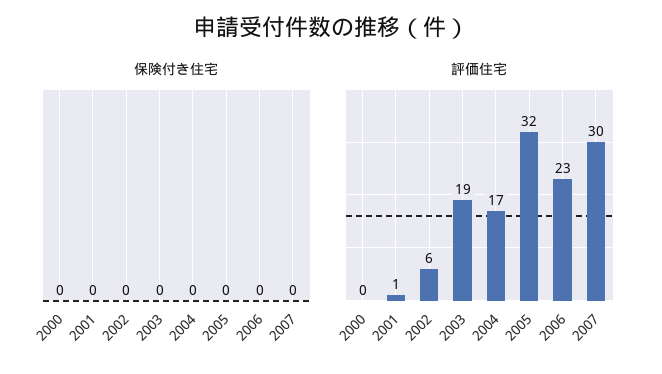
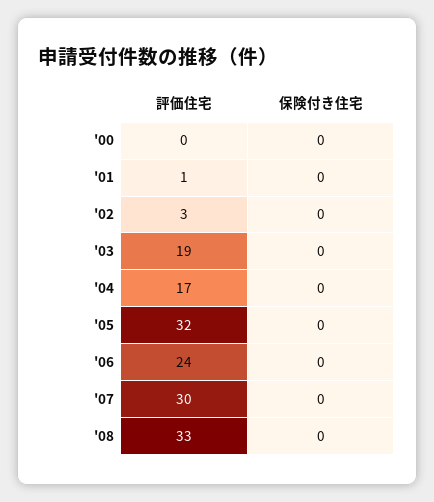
評価住宅, 2002: 6 -> 3
評価住宅, 2006: 23 -> 24
評価住宅, '08: none -> 33
保険付き住宅, '08: none -> 0

